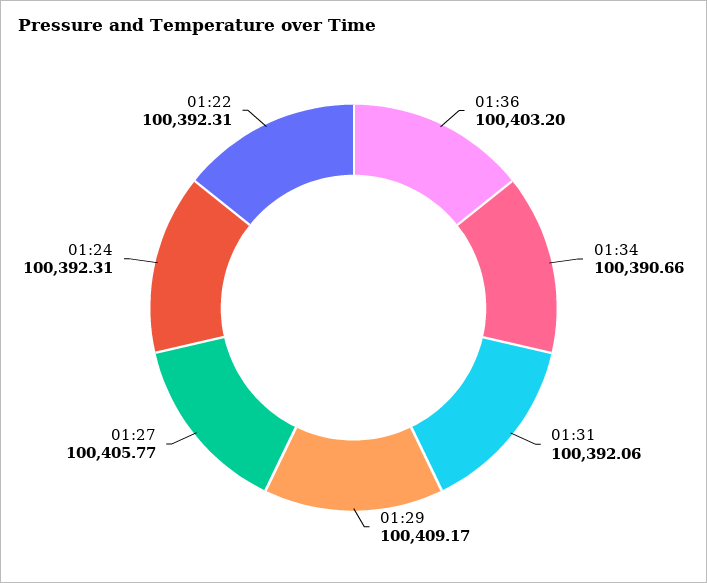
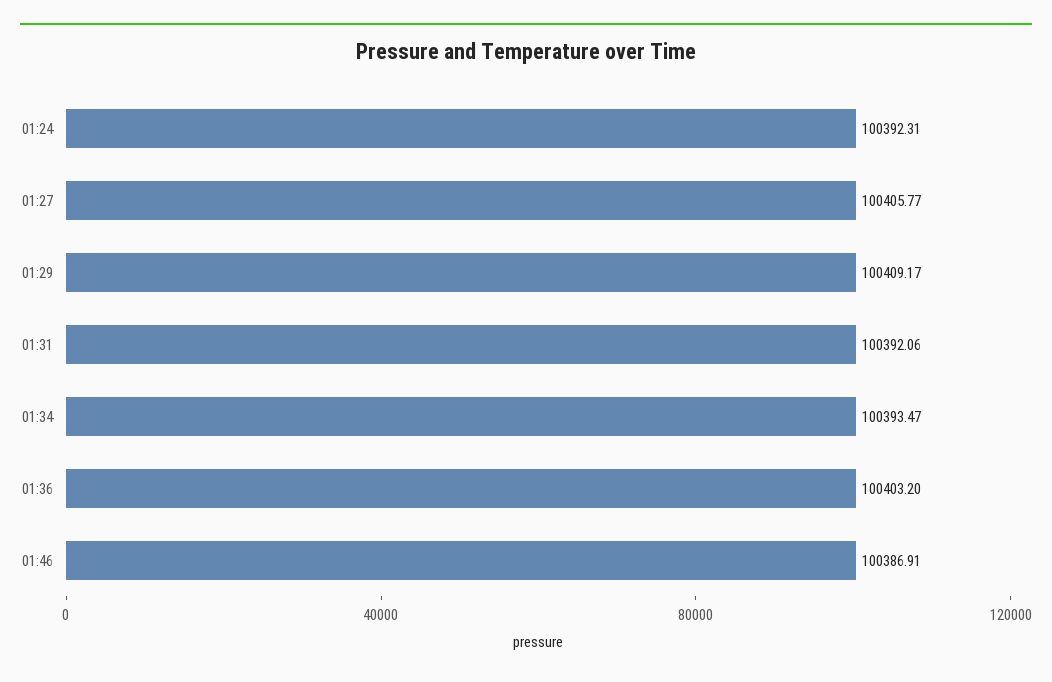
01:34: 100390.66 -> 100393.47
01:22: 100392.31 -> none
01:46: none -> 100386.91

